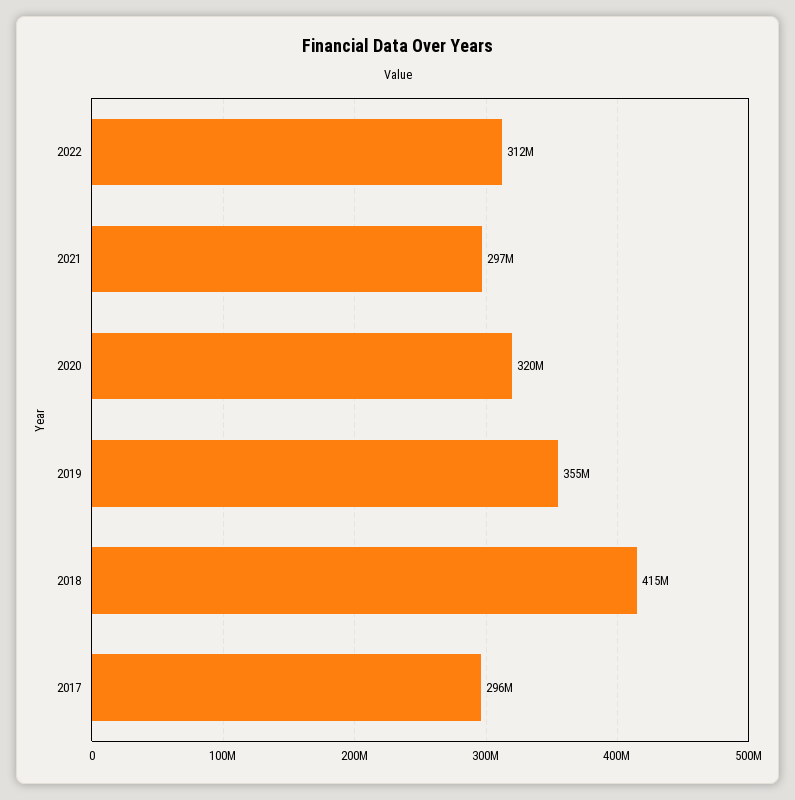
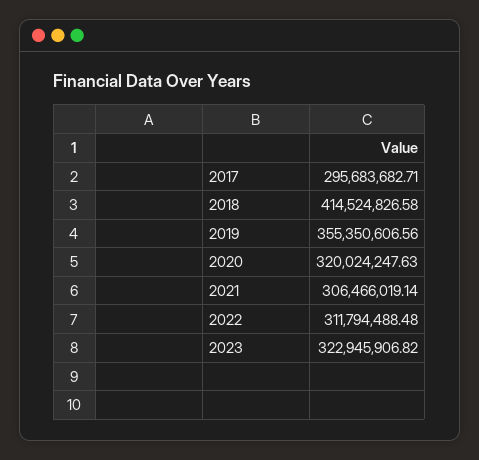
2021: 297000000 -> 306466019.14
2023: none -> 322945906.82

